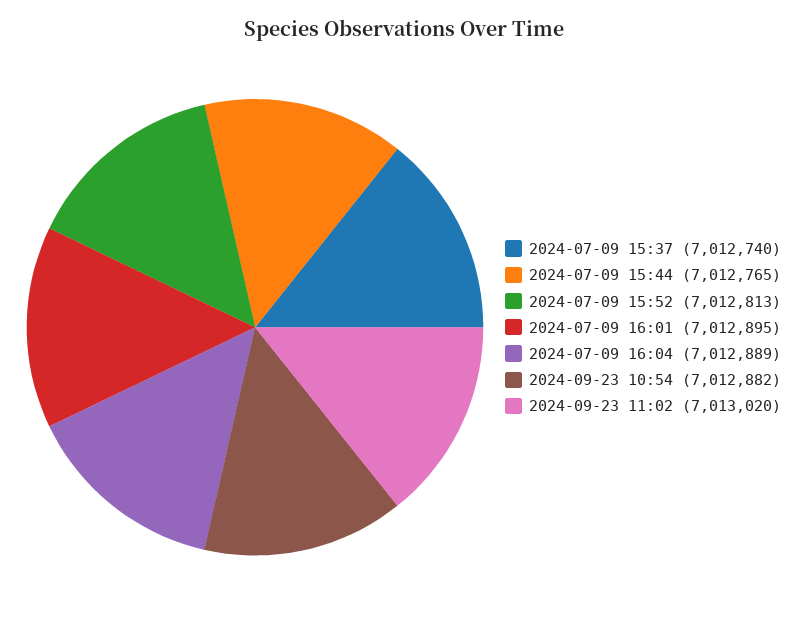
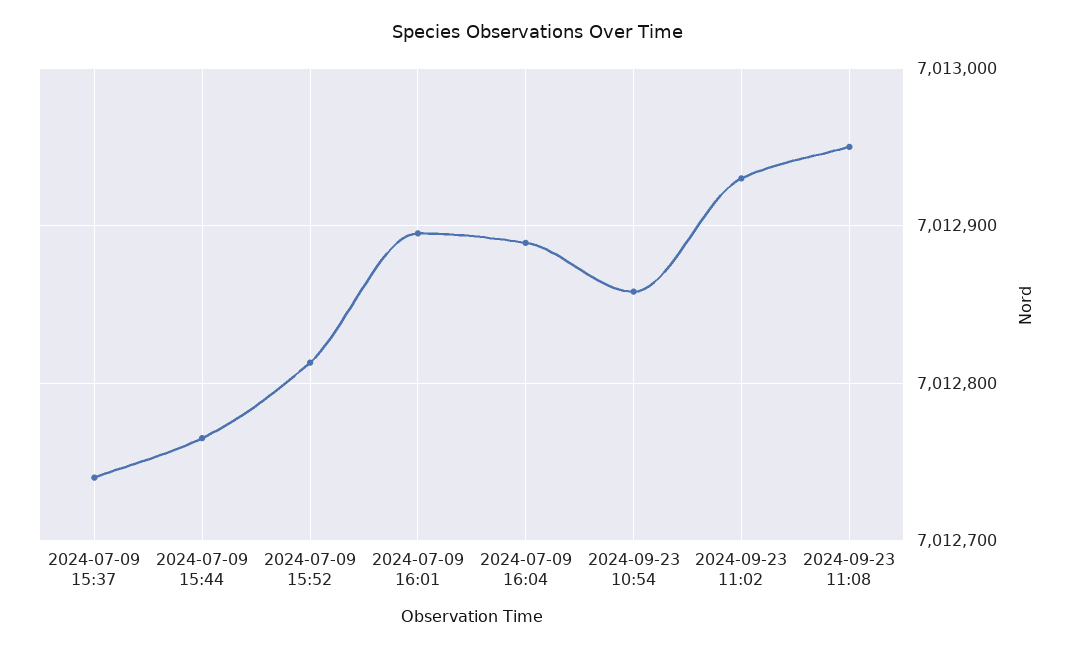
2024-09-23 10:54: 7012882 -> 7012860
2024-09-23 11:02: 7013020 -> 7012930
2024-09-23 11:08: none -> 7012950

